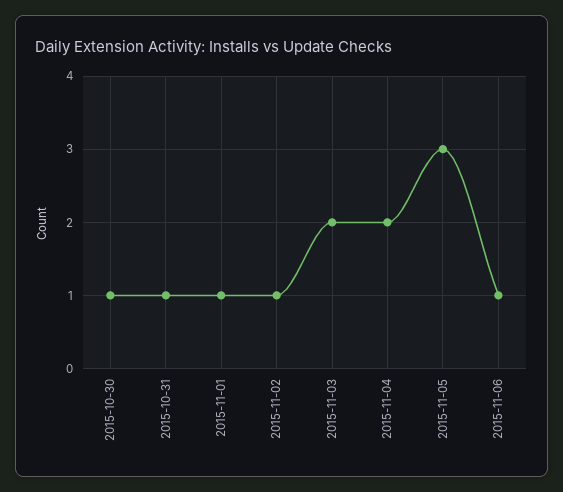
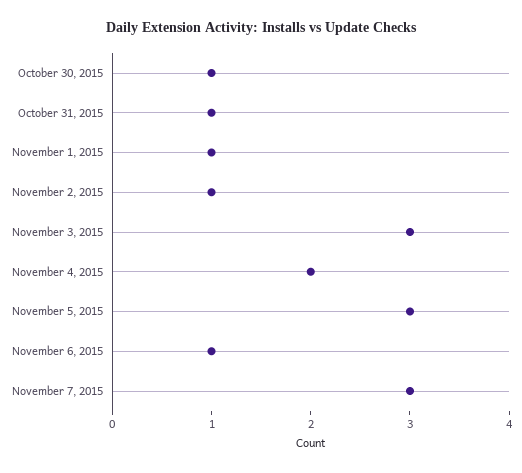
2015-11-03: 2 -> 3
November 7, 2015: none -> 3

